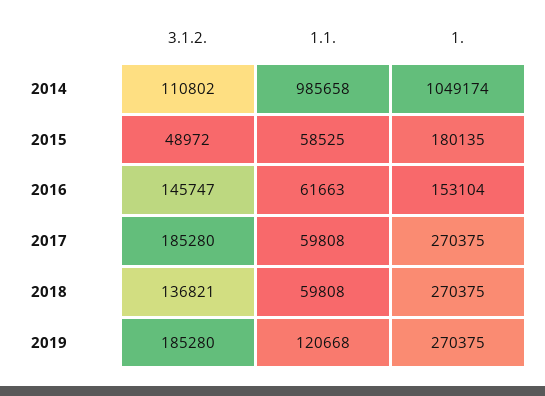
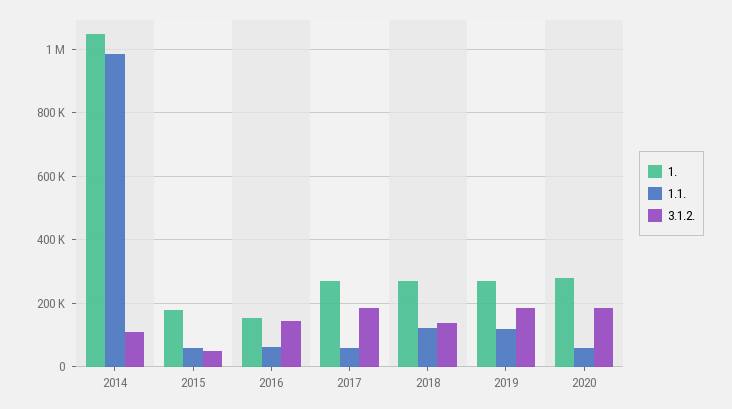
1.1., 2018: 59808 -> 120000
1., 2020: none -> 280000
1.1., 2020: none -> 60000
3.1.2., 2020: none -> 180000

